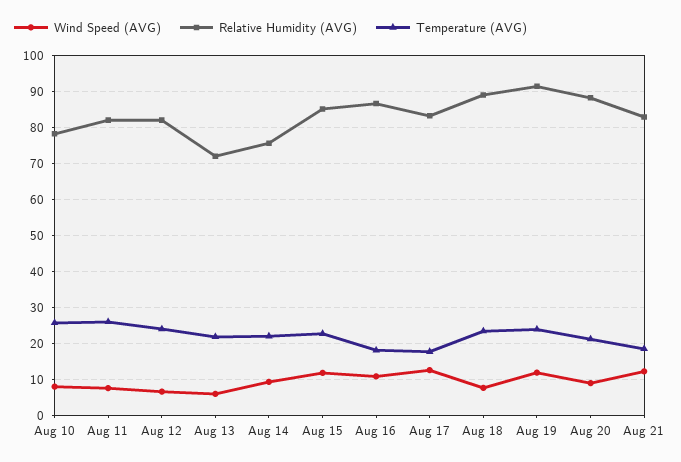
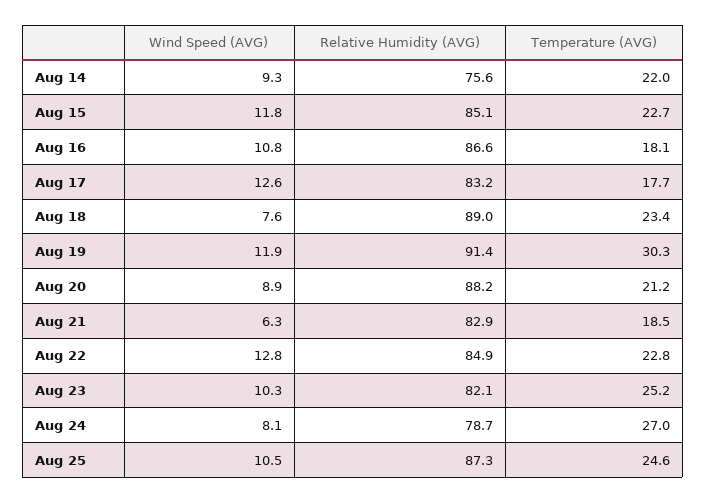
Wind Speed (AVG), Aug 10: 8 -> none
Relative Humidity (AVG), Aug 10: 78 -> none
Temperature (AVG), Aug 10: 26 -> none
Wind Speed (AVG), Aug 11: 8 -> none
Relative Humidity (AVG), Aug 11: 82 -> none
Temperature (AVG), Aug 11: 26 -> none
Wind Speed (AVG), Aug 12: 6 -> none
Relative Humidity (AVG), Aug 12: 82 -> none
Temperature (AVG), Aug 12: 24 -> none
Wind Speed (AVG), Aug 13: 6 -> none
Relative Humidity (AVG), Aug 13: 72 -> none
Temperature (AVG), Aug 13: 22 -> none
Temperature (AVG), Aug 19: 24 -> 30.3
Wind Speed (AVG), Aug 21: 12 -> 6.3
Wind Speed (AVG), Aug 22: none -> 12.8
Relative Humidity (AVG), Aug 22: none -> 84.9
Temperature (AVG), Aug 22: none -> 22.8
Wind Speed (AVG), Aug 23: none -> 10.3
Relative Humidity (AVG), Aug 23: none -> 82.1
Temperature (AVG), Aug 23: none -> 25.2
Wind Speed (AVG), Aug 24: none -> 8.1
Relative Humidity (AVG), Aug 24: none -> 78.7
Temperature (AVG), Aug 24: none -> 27
Wind Speed (AVG), Aug 25: none -> 10.5
Relative Humidity (AVG), Aug 25: none -> 87.3
Temperature (AVG), Aug 25: none -> 24.6

